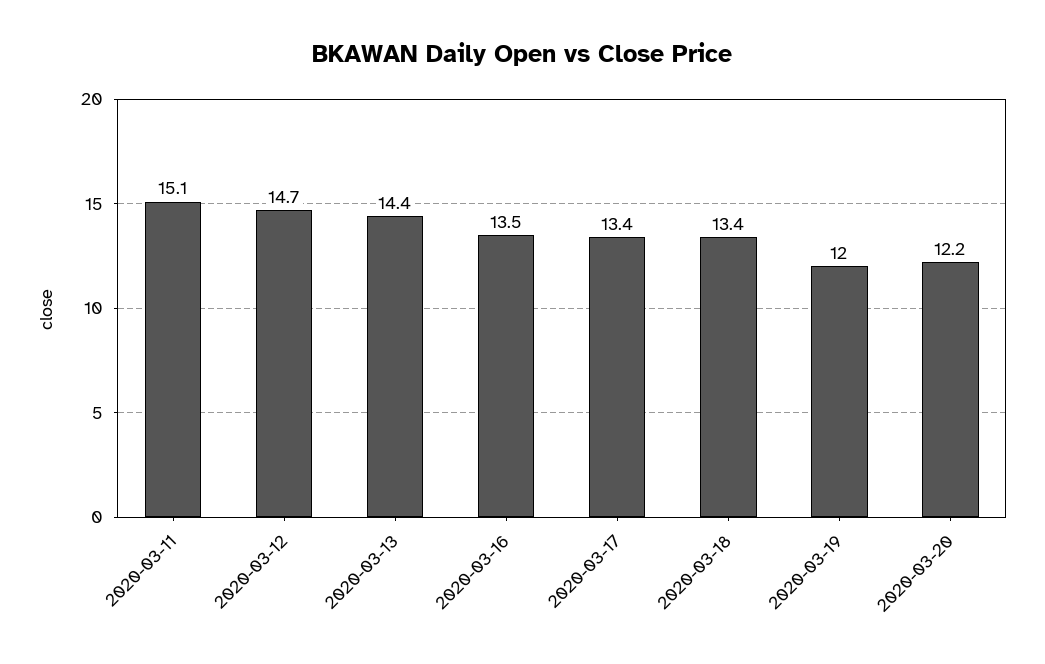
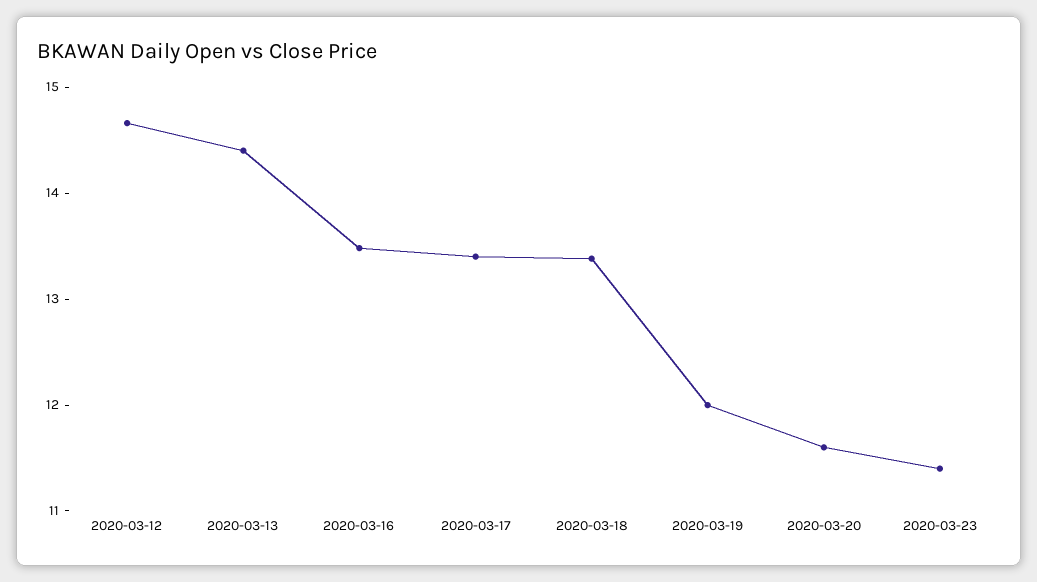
2020-03-11: 15.1 -> none
2020-03-20: 12.2 -> 11.6
2020-03-23: none -> 11.4

